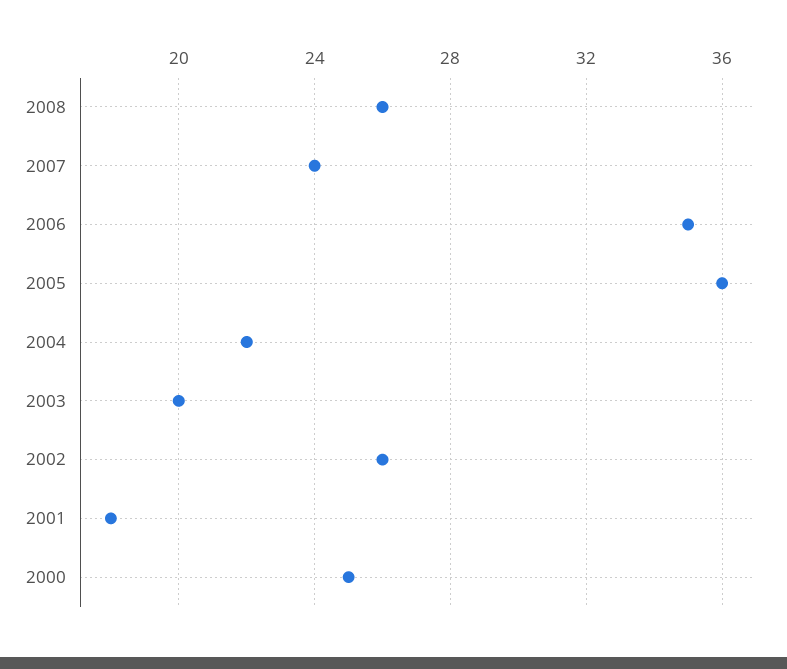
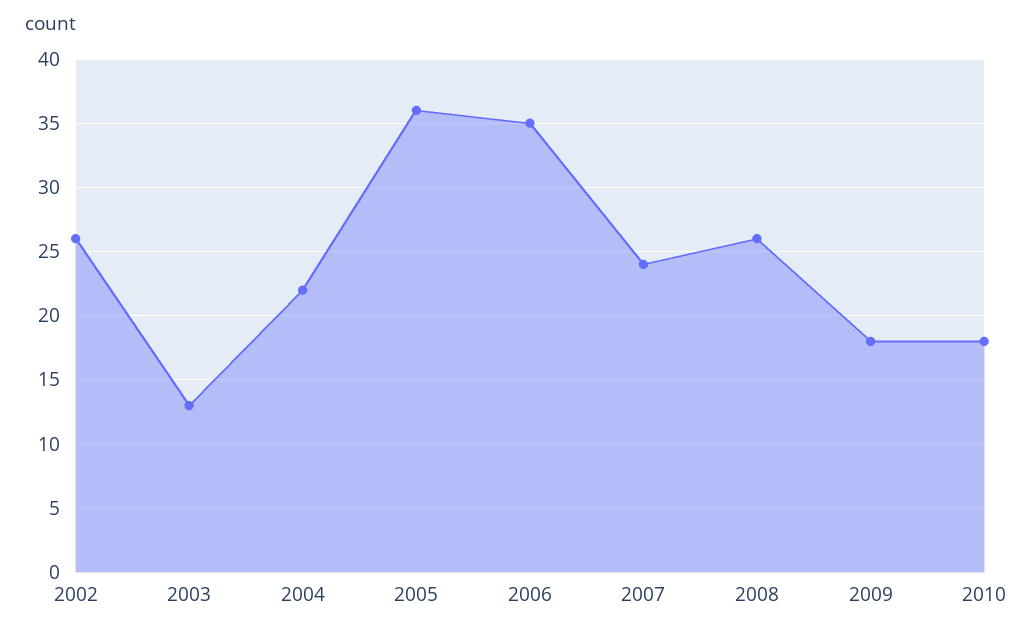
2003: 20 -> 13
2001: 18 -> none
2000: 25 -> none
2009: none -> 18
2010: none -> 18

